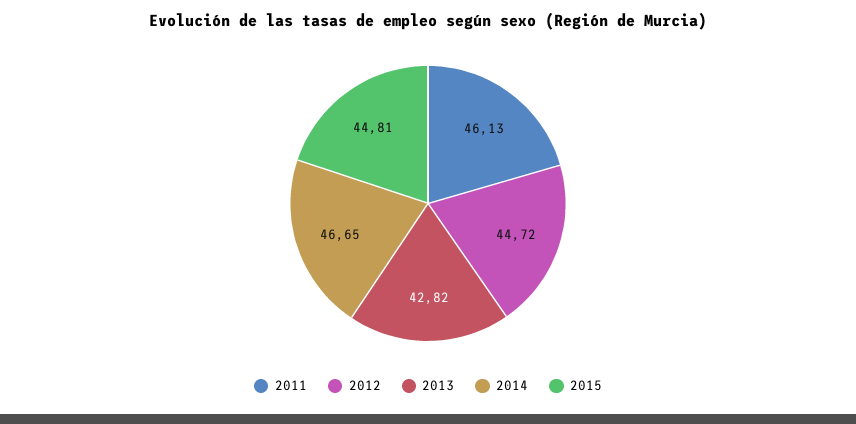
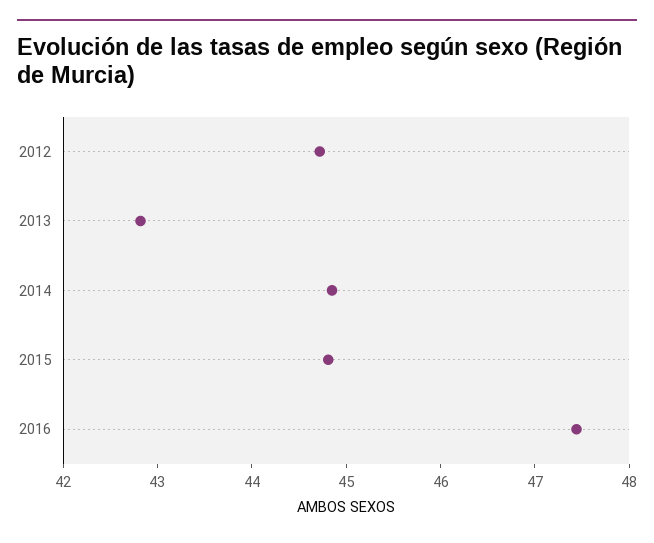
2011: 46.13 -> none
2014: 46.65 -> 44.8
2016: none -> 47.4

